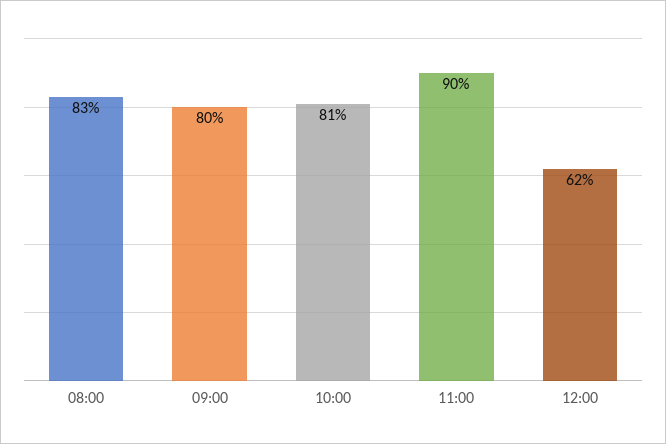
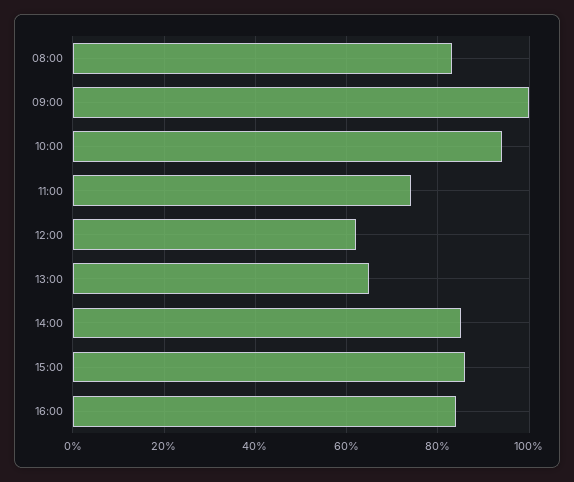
09:00: 80 -> 100
10:00: 81 -> 95
11:00: 90 -> 75
13:00: none -> 65
14:00: none -> 85
15:00: none -> 85
16:00: none -> 85

